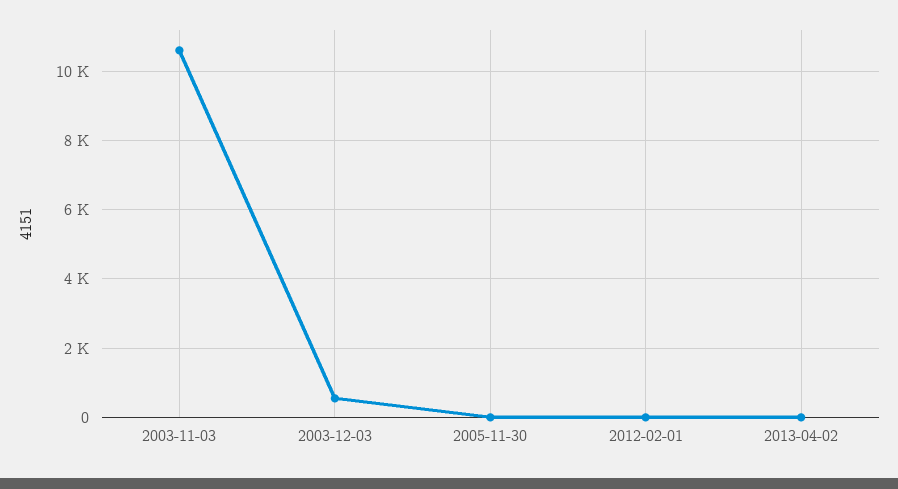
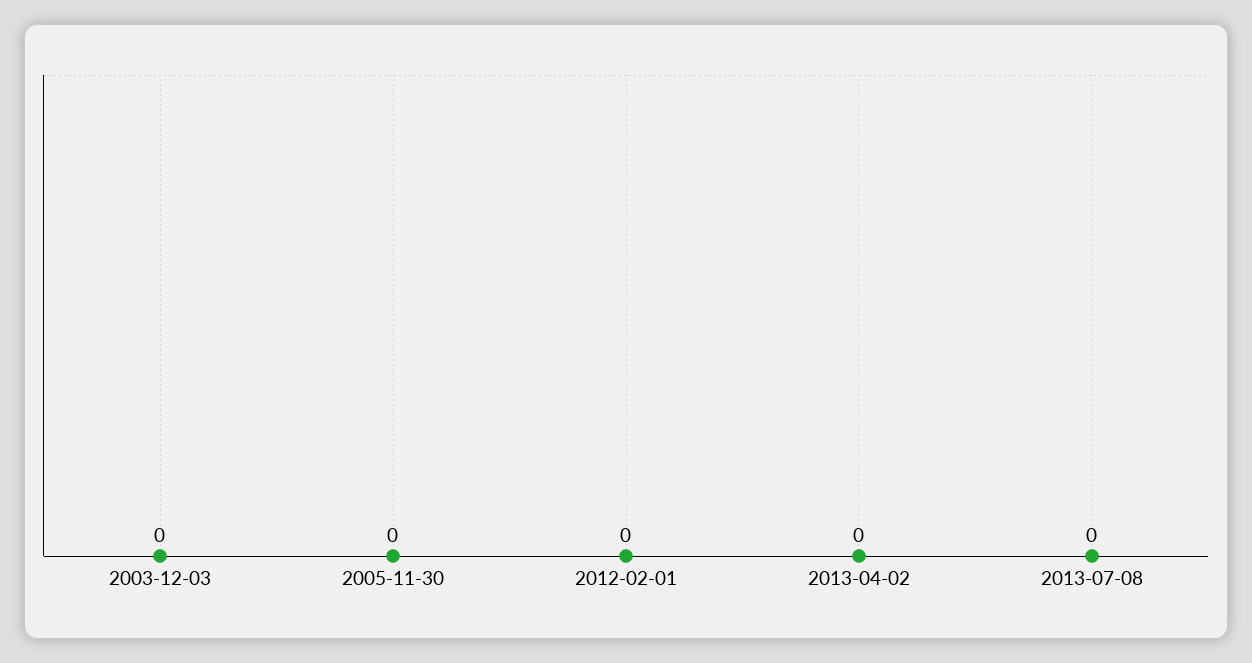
2003-11-03: 10600 -> none
2003-12-03: 600 -> 0
2013-07-08: none -> 0

